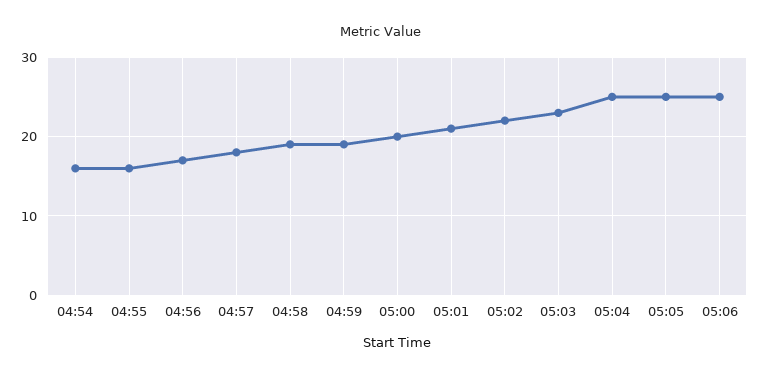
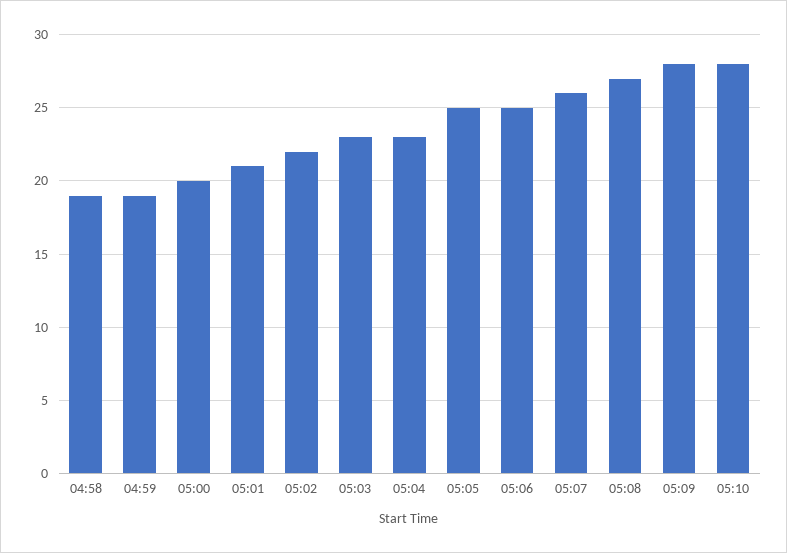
04:54: 16 -> none
04:55: 16 -> none
04:56: 17 -> none
04:57: 18 -> none
05:04: 25 -> 23
05:07: none -> 26
05:08: none -> 27
05:09: none -> 28
05:10: none -> 28

